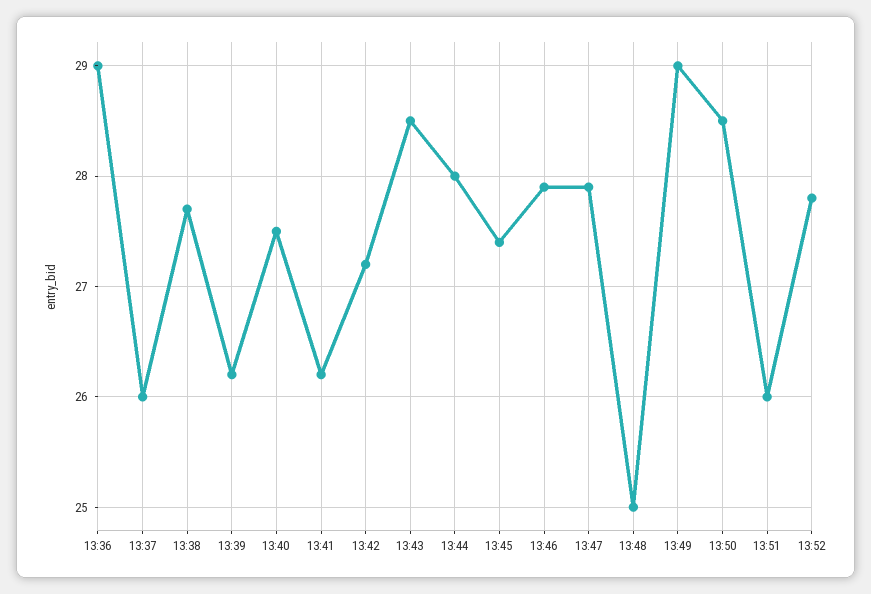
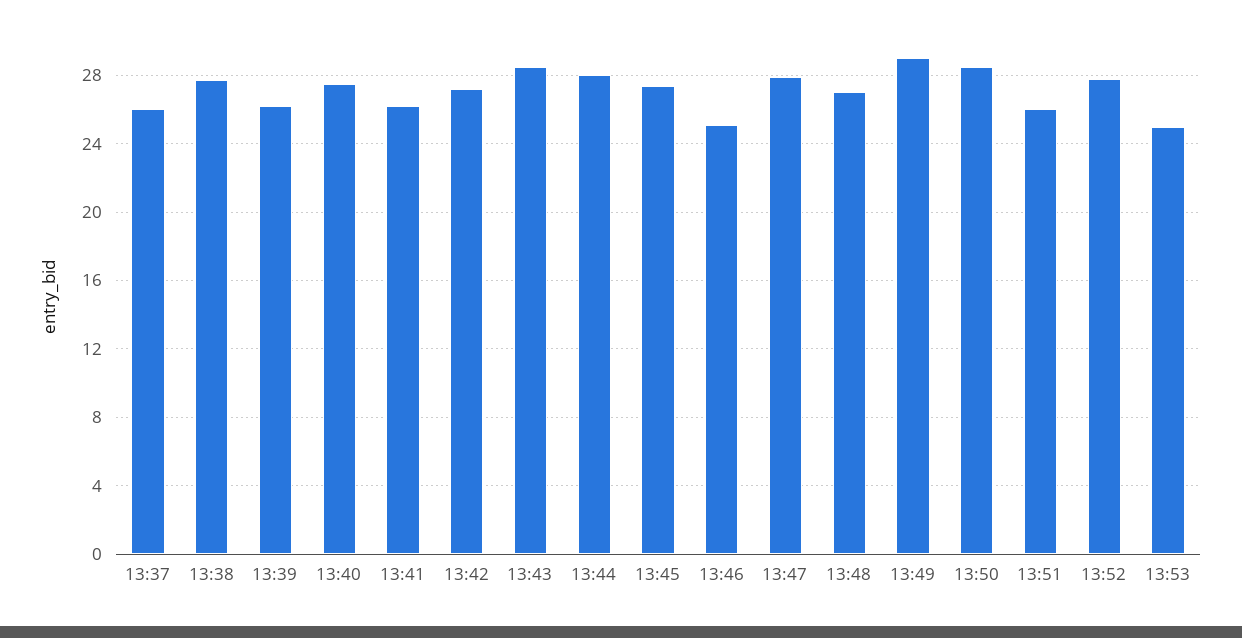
13:36: 29 -> none
13:46: 27.9 -> 25
13:48: 25 -> 27
13:53: none -> 25

